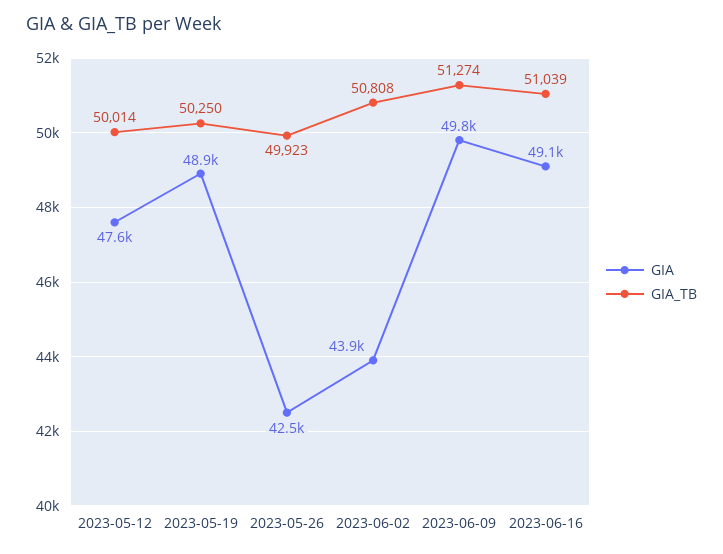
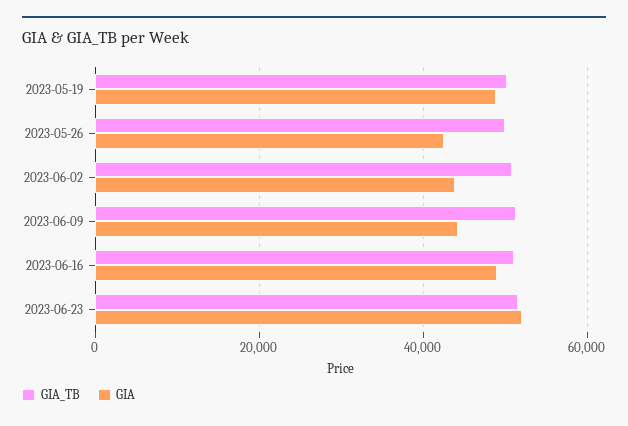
GIA, 2023-05-12: 47600 -> none
GIA_TB, 2023-05-12: 50014 -> none
GIA, 2023-06-09: 49800 -> 44000
GIA_TB, 2023-06-23: none -> 52000
GIA, 2023-06-23: none -> 52000

